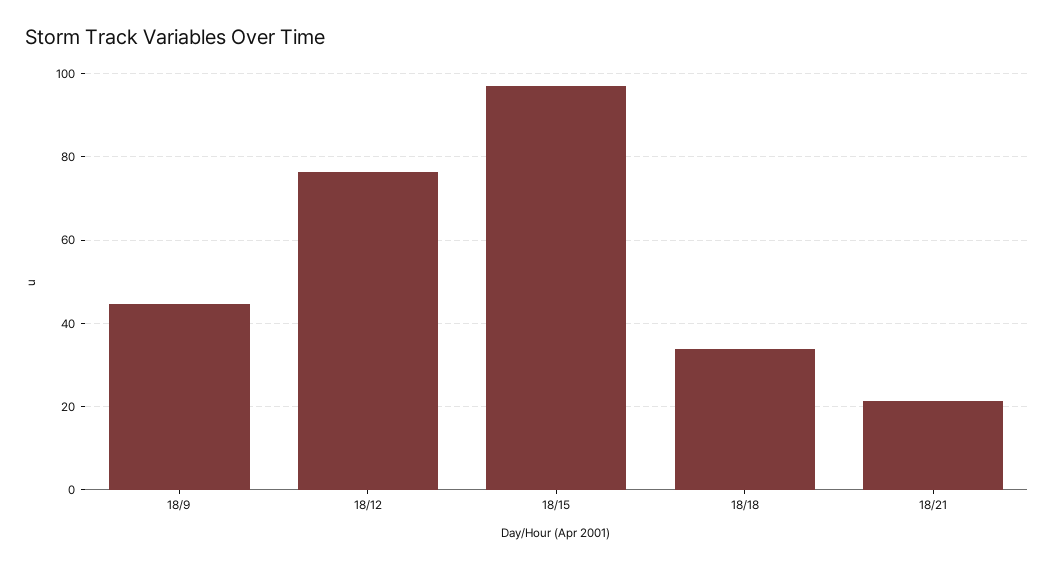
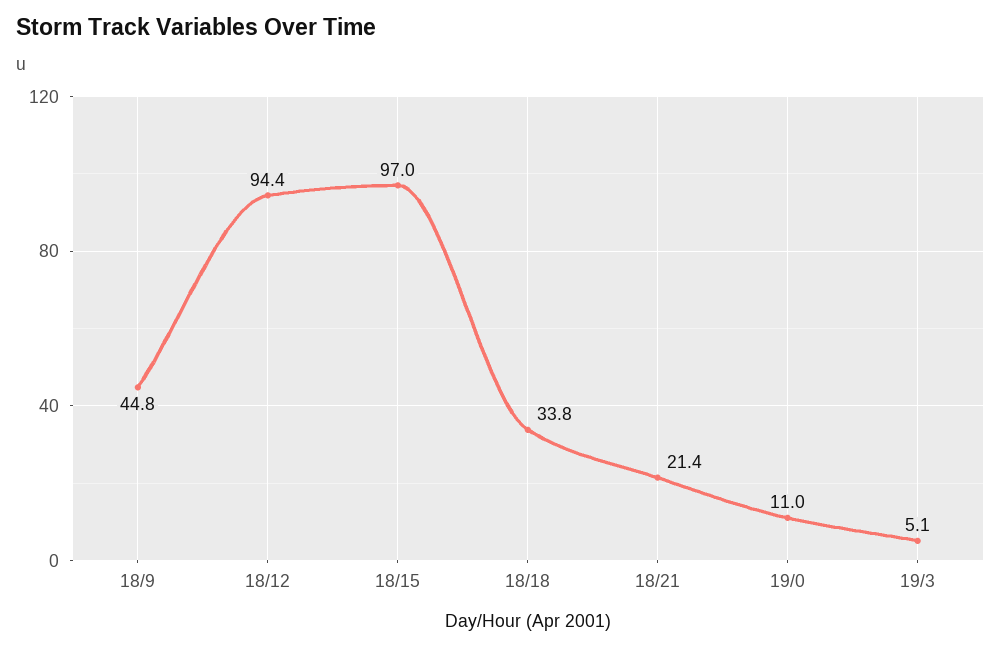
18/12: 76 -> 94.4
19/0: none -> 11
19/3: none -> 5.1

